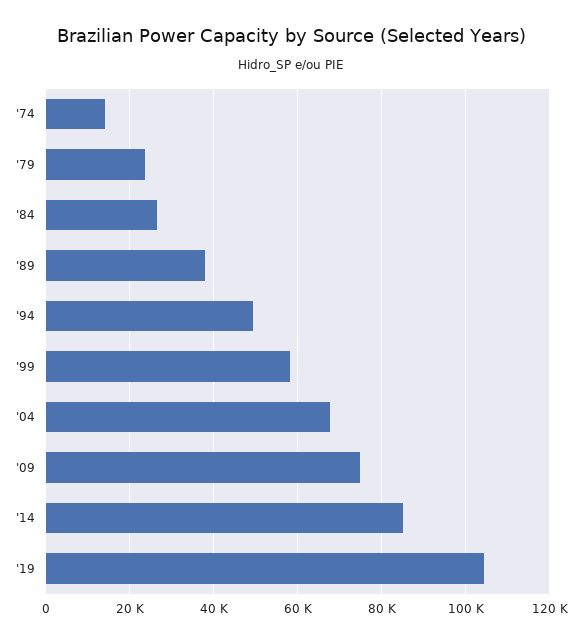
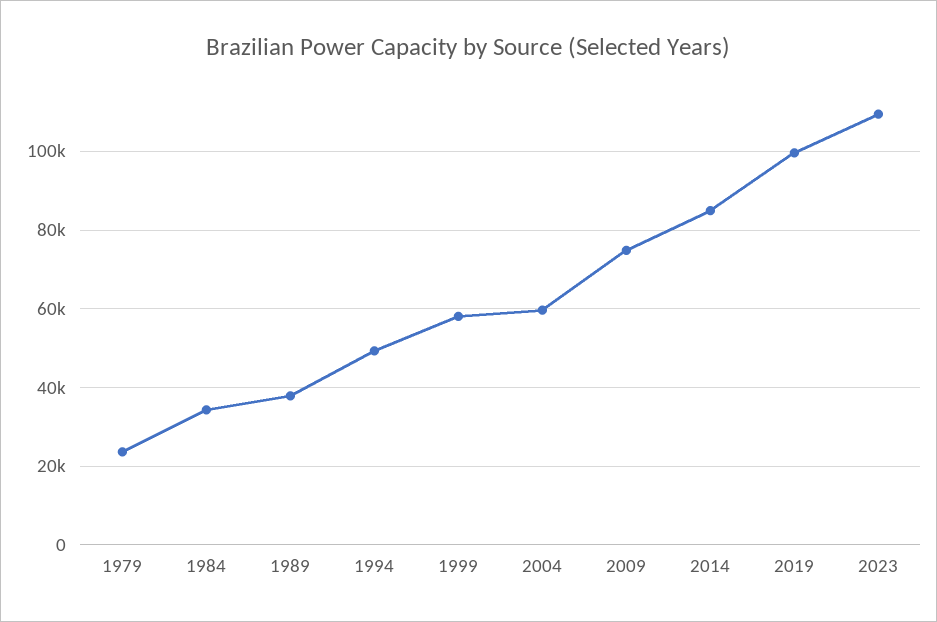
'74: 14000 -> none
'84: 26000 -> 34000
'04: 68000 -> 60000
'19: 104000 -> 100000
2023: none -> 110000

